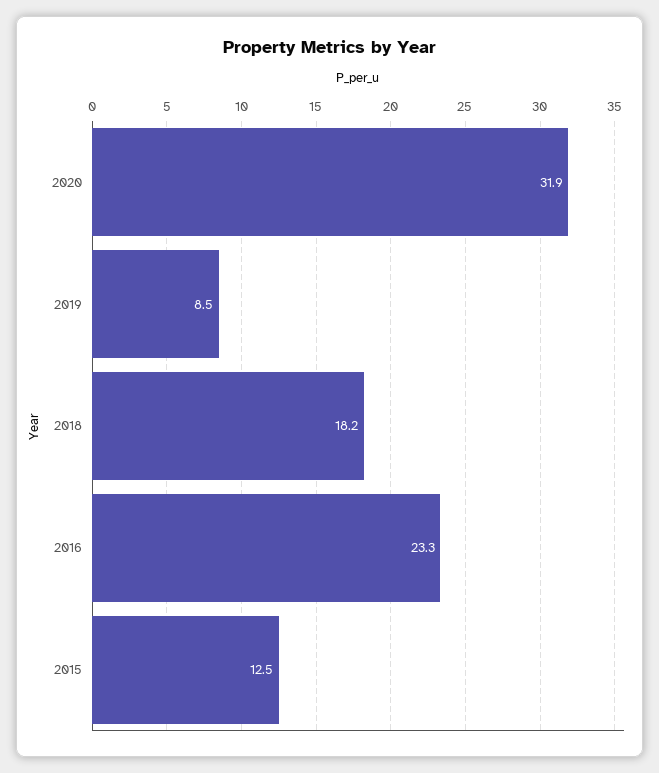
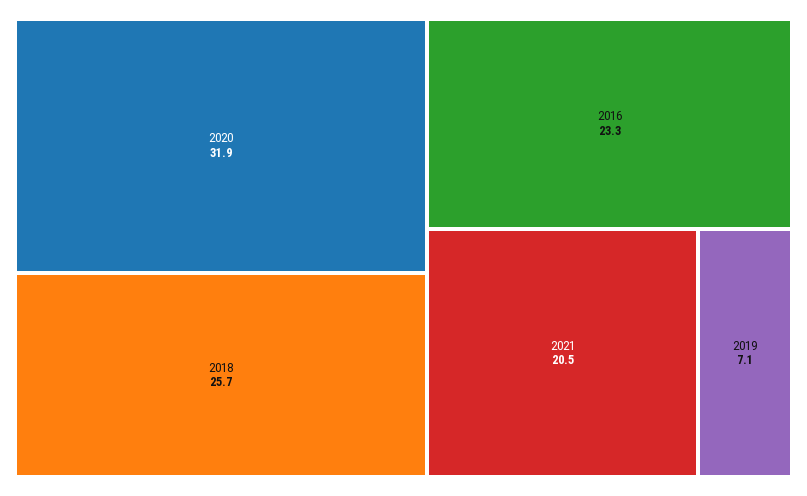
2019: 8.5 -> 7.1
2018: 18.2 -> 25.7
2015: 12.5 -> none
2021: none -> 20.5

